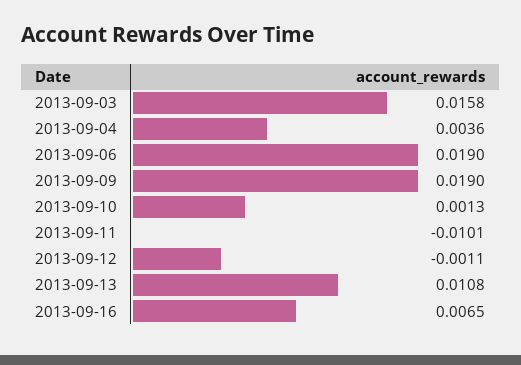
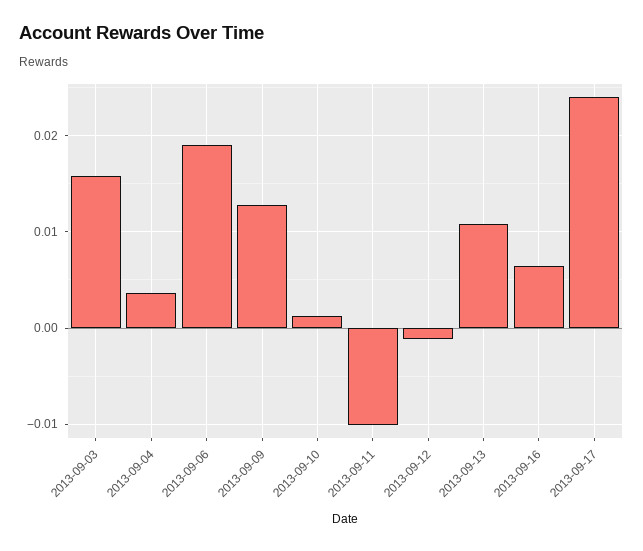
2013-09-09: 0.019 -> 0.013
2013-09-17: none -> 0.024

